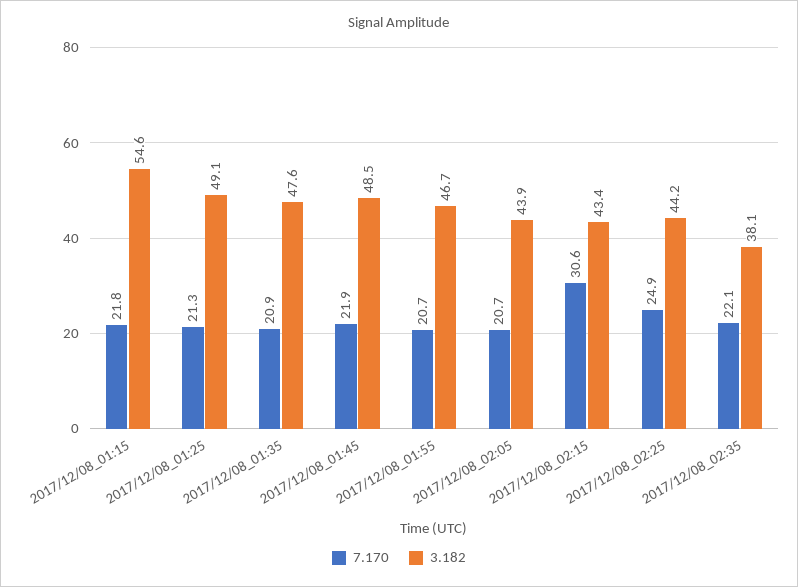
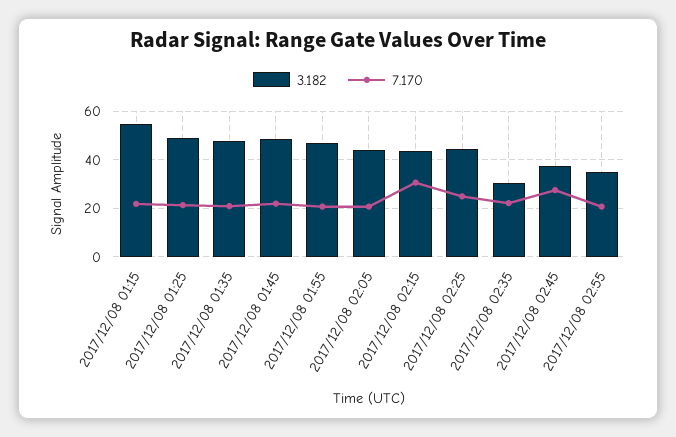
3.182, 2017/12/08_02:35: 38.1 -> 30
3.182, 2017/12/08 02:45: none -> 37.5
7.170, 2017/12/08 02:45: none -> 27.5
3.182, 2017/12/08 02:55: none -> 35
7.170, 2017/12/08 02:55: none -> 20

